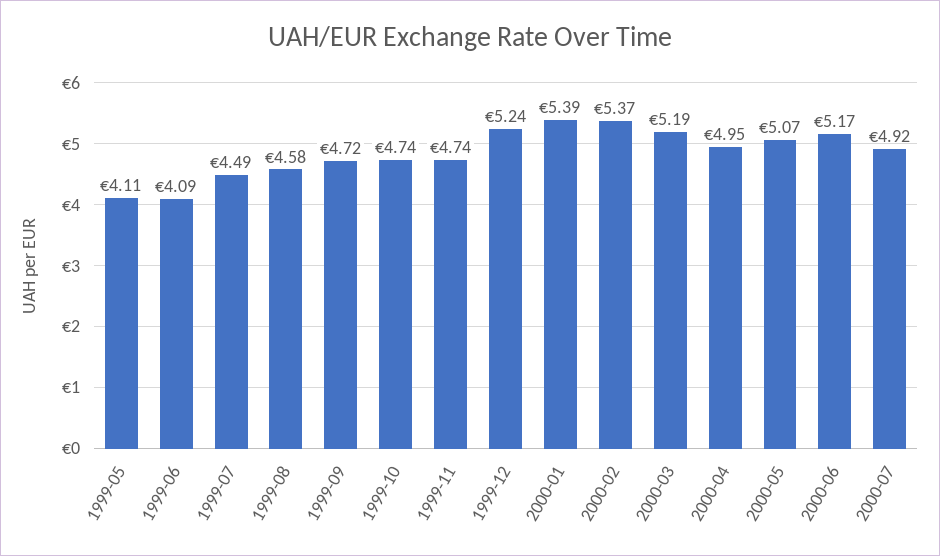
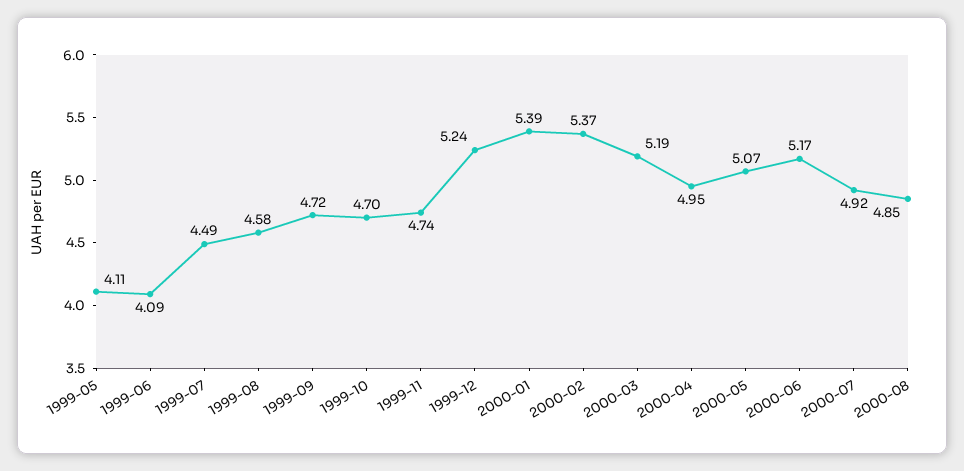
1999-10: 4.74 -> 4.7
2000-08: none -> 4.85

